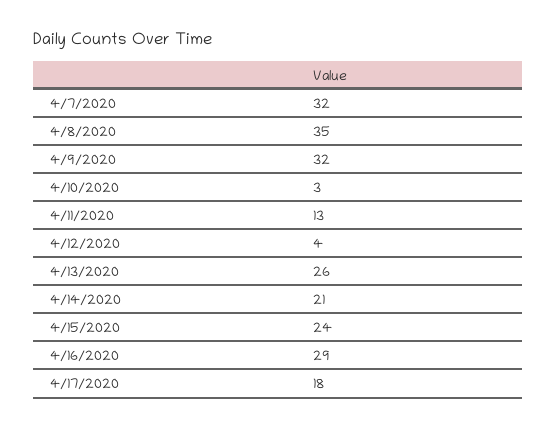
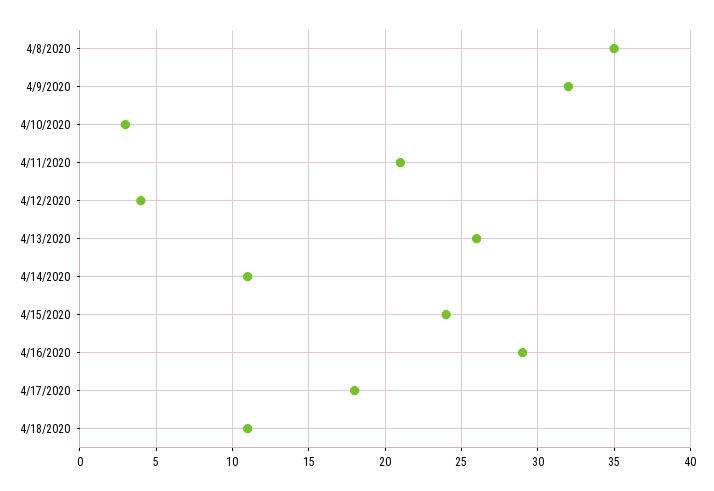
4/7/2020: 32 -> none
4/11/2020: 13 -> 21
4/14/2020: 21 -> 11
4/18/2020: none -> 11

